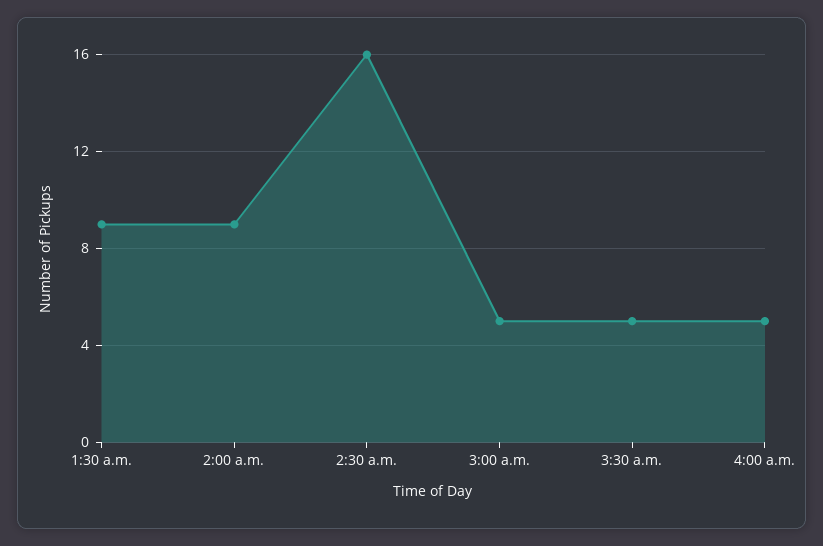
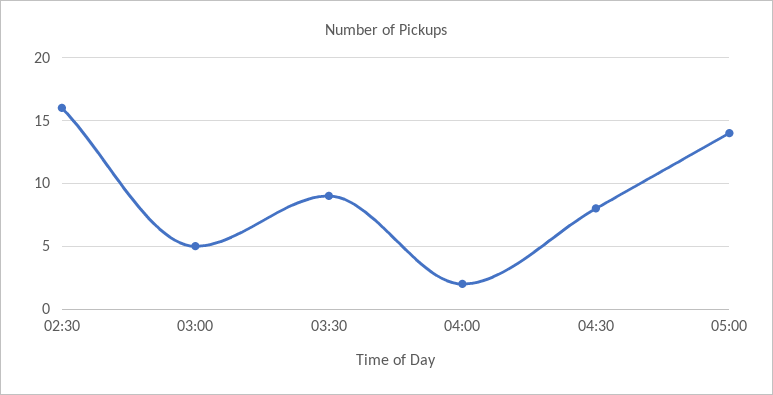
1:30 a.m.: 9 -> none
2:00 a.m.: 9 -> none
3:30 a.m.: 5 -> 9
4:00 a.m.: 5 -> 2
04:30: none -> 8
05:00: none -> 14

